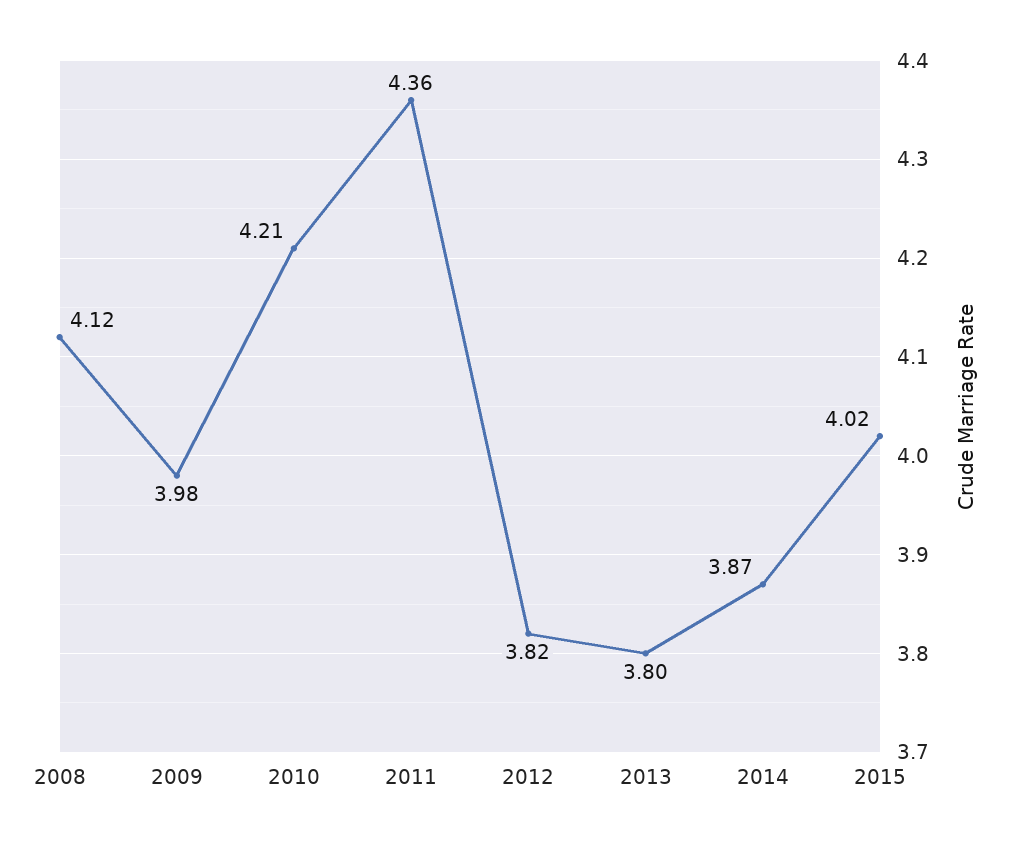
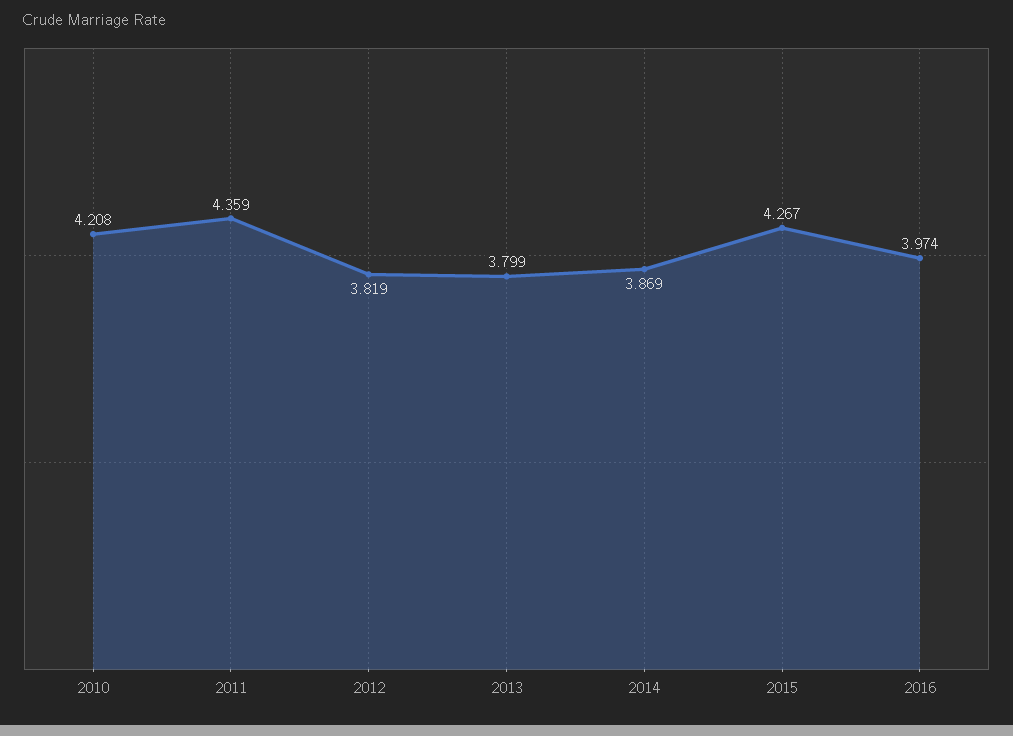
2008: 4.12 -> none
2009: 3.98 -> none
2015: 4.02 -> 4.267
2016: none -> 3.974

